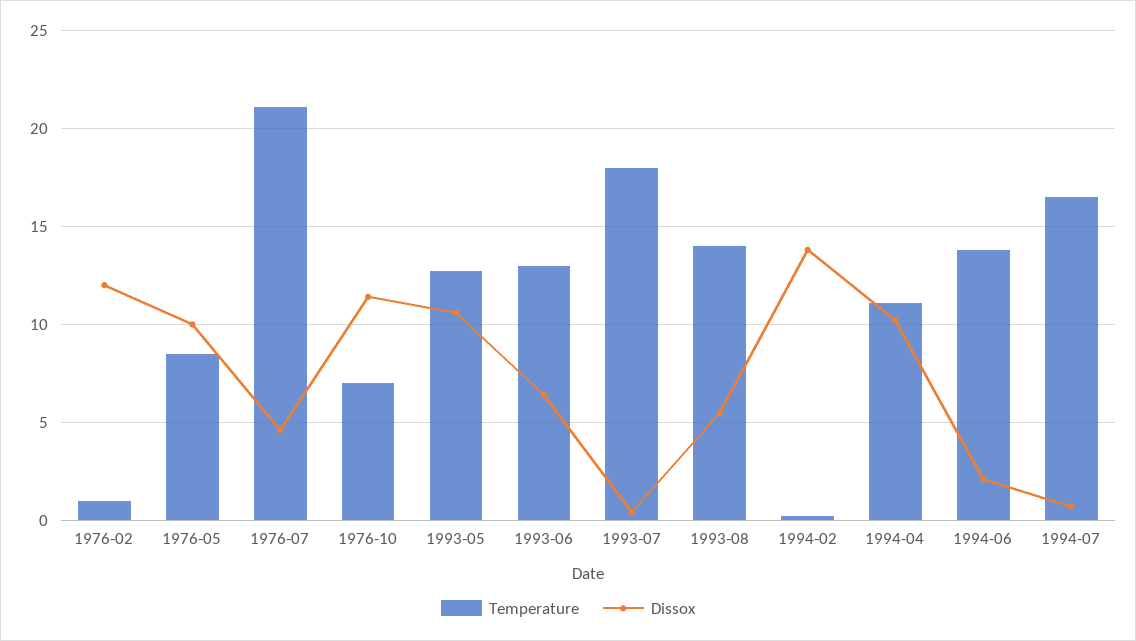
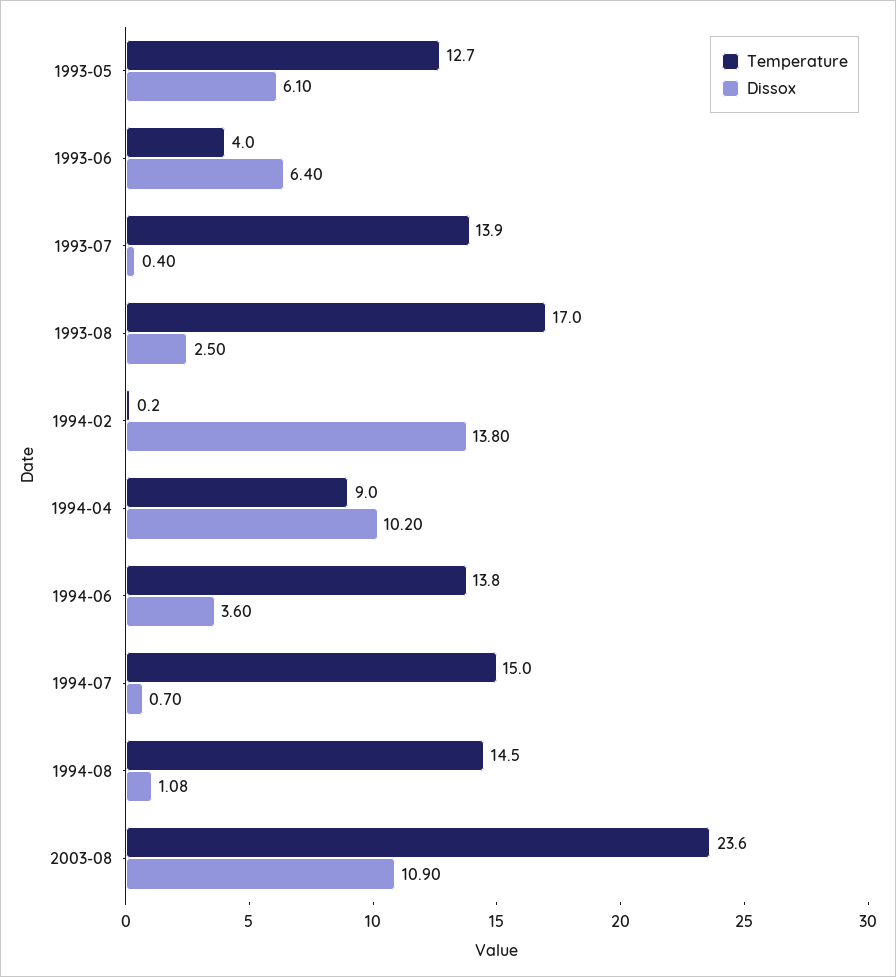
Temperature, 1976-02: 1 -> none
Dissox, 1976-02: 12 -> none
Temperature, 1976-05: 8.5 -> none
Dissox, 1976-05: 10 -> none
Temperature, 1976-07: 21 -> none
Dissox, 1976-07: 4.5 -> none
Temperature, 1976-10: 7 -> none
Dissox, 1976-10: 11.5 -> none
Dissox, 1993-05: 10.5 -> 6.1
Temperature, 1993-06: 13 -> 4
Temperature, 1993-07: 18 -> 13.9
Temperature, 1993-08: 14 -> 17
Dissox, 1993-08: 5.5 -> 2.5
Temperature, 1994-04: 11 -> 9
Dissox, 1994-06: 2 -> 3.6
Temperature, 1994-07: 16.5 -> 15
Temperature, 1994-08: none -> 14.5
Dissox, 1994-08: none -> 1.08
Temperature, 2003-08: none -> 23.6
Dissox, 2003-08: none -> 10.9

